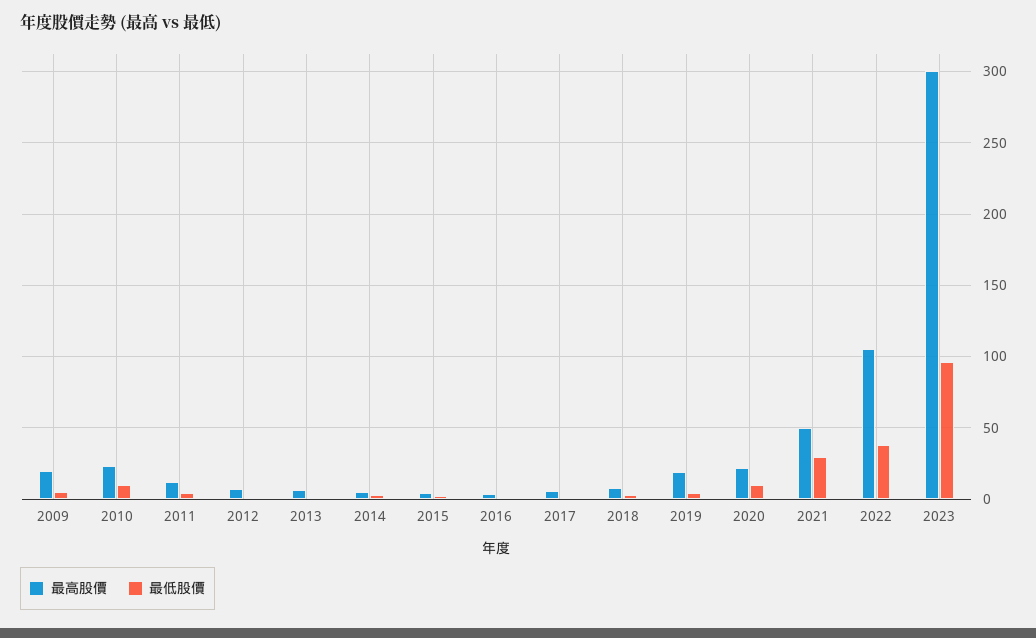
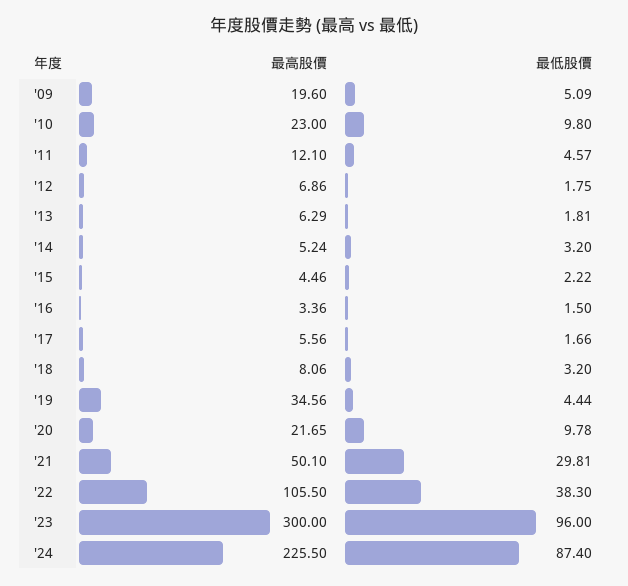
最高股價, 2019: 20 -> 34.56
最高股價, '24: none -> 225.5
最低股價, '24: none -> 87.4

